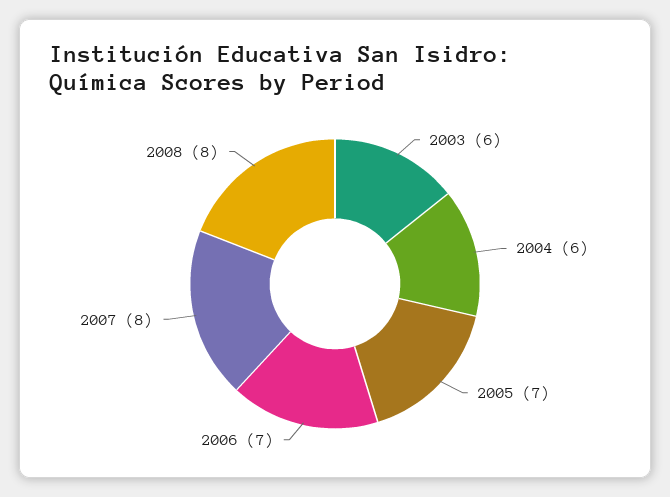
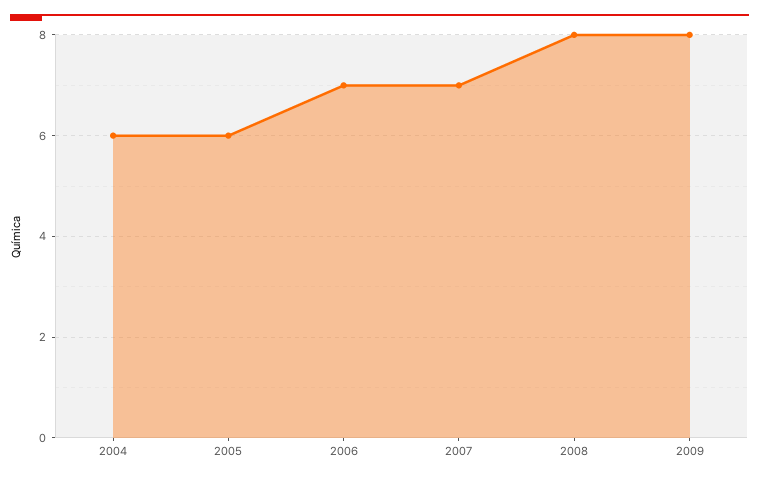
2003: 6 -> none
2005: 7 -> 6
2007: 8 -> 7
2009: none -> 8

